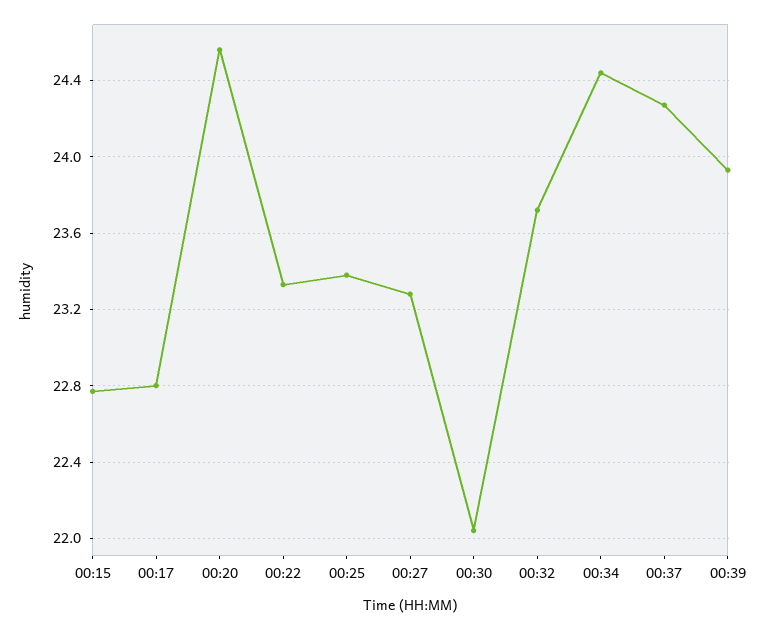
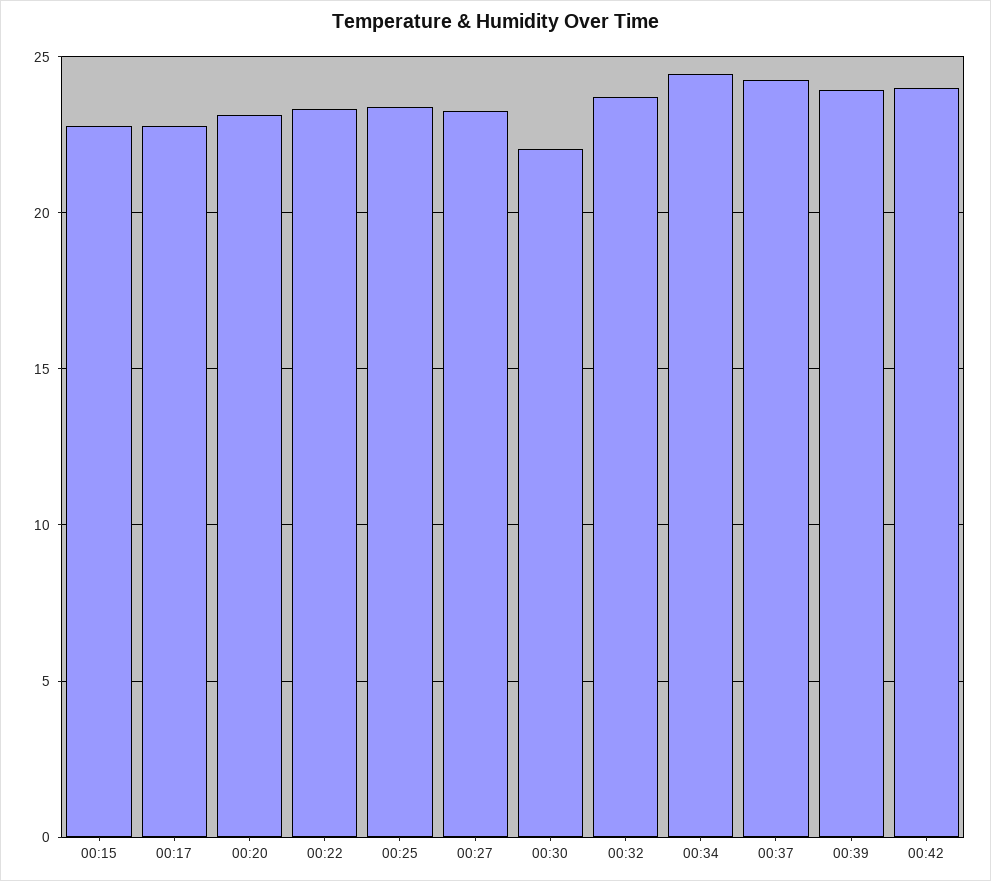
00:20: 24.55 -> 23
00:42: none -> 24

